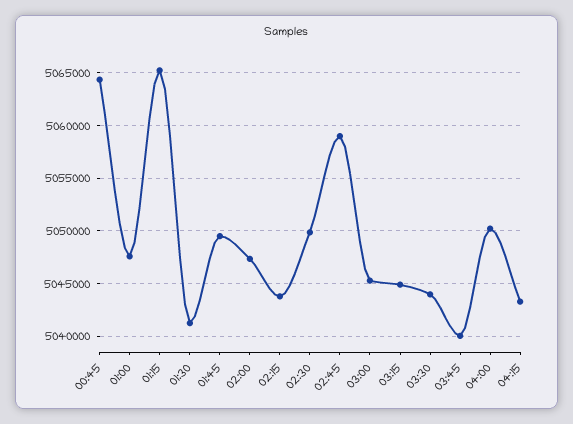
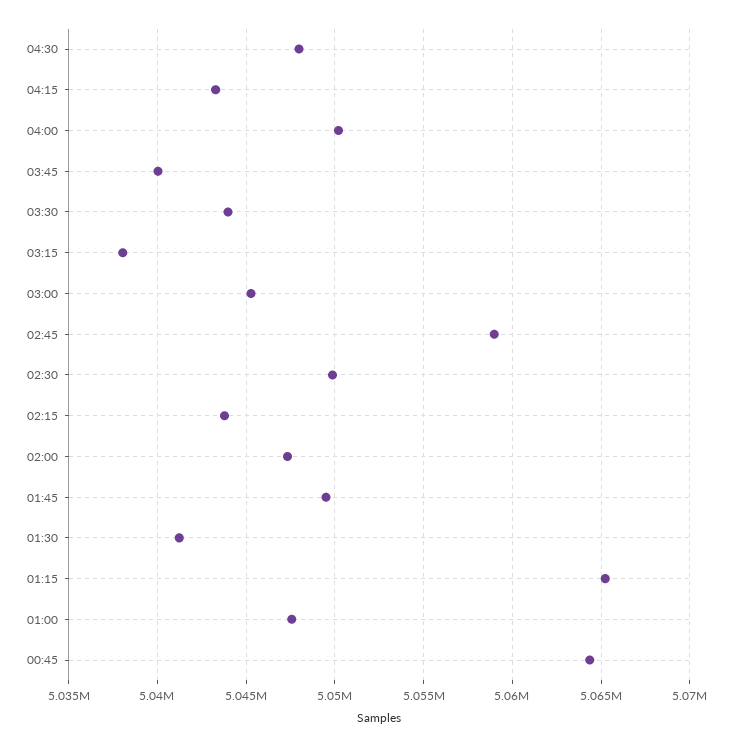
03:15: 5045000 -> 5038000
04:30: none -> 5048000

